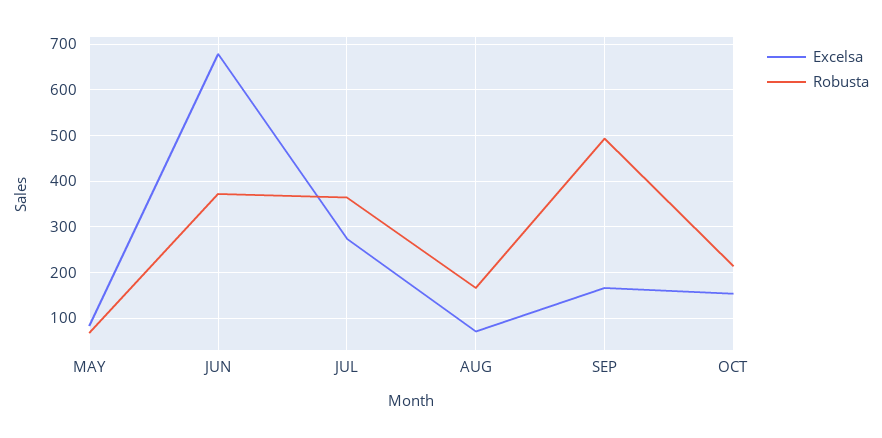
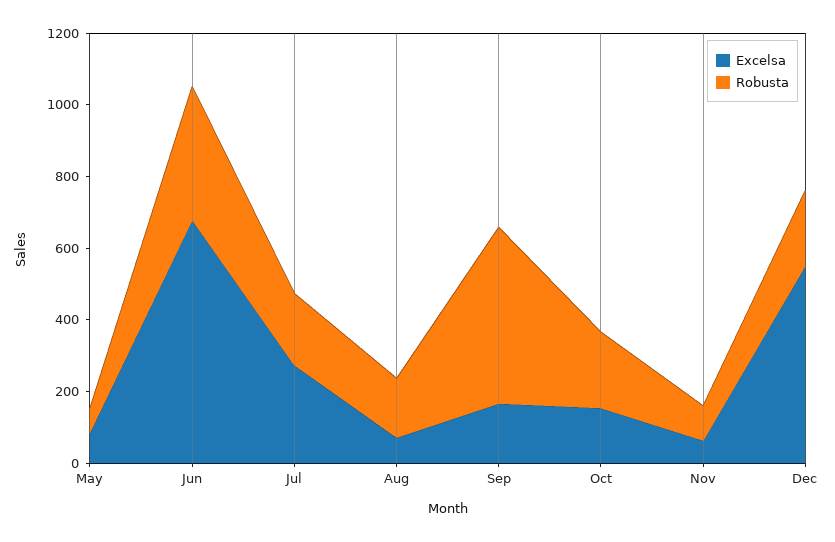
Robusta, JUL: 360 -> 200
Excelsa, Nov: none -> 50
Robusta, Nov: none -> 100
Excelsa, Dec: none -> 550
Robusta, Dec: none -> 200

